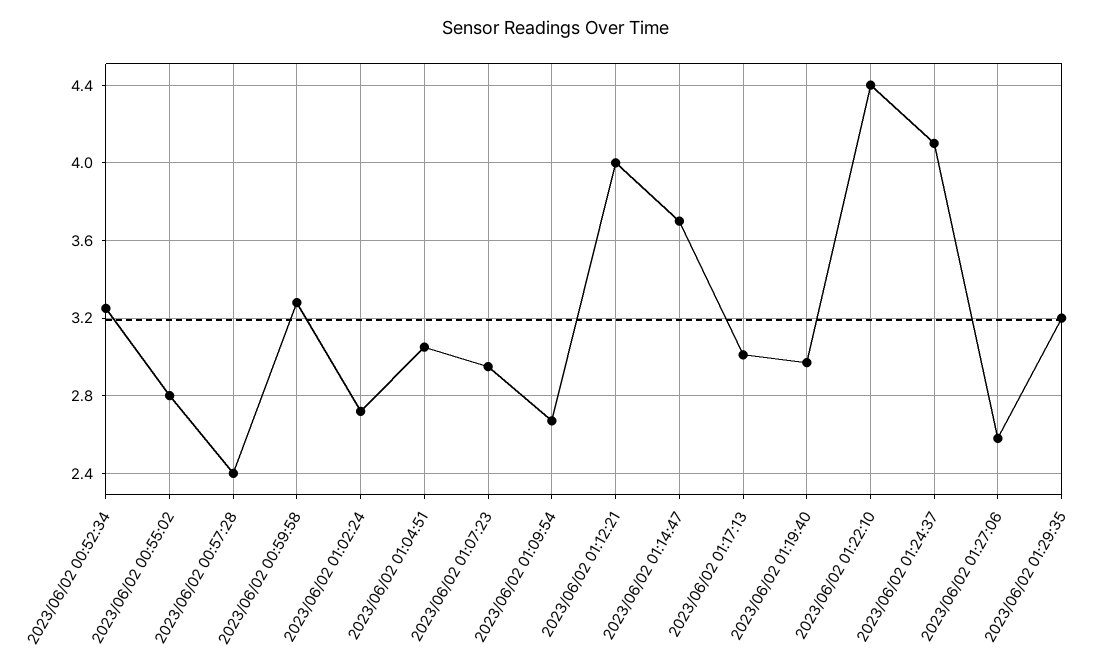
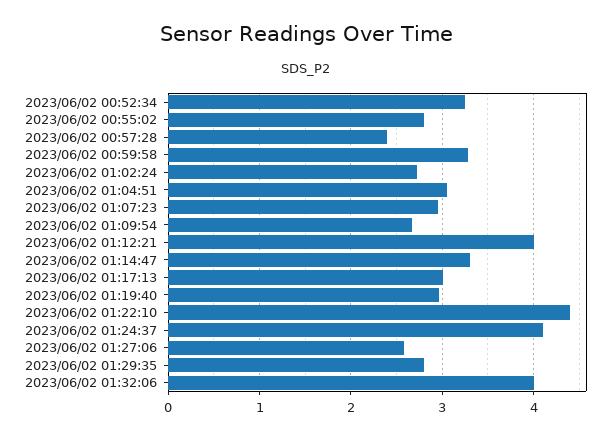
2023/06/02 01:14:47: 3.7 -> 3.3
2023/06/02 01:29:35: 3.2 -> 2.8
2023/06/02 01:32:06: none -> 4

